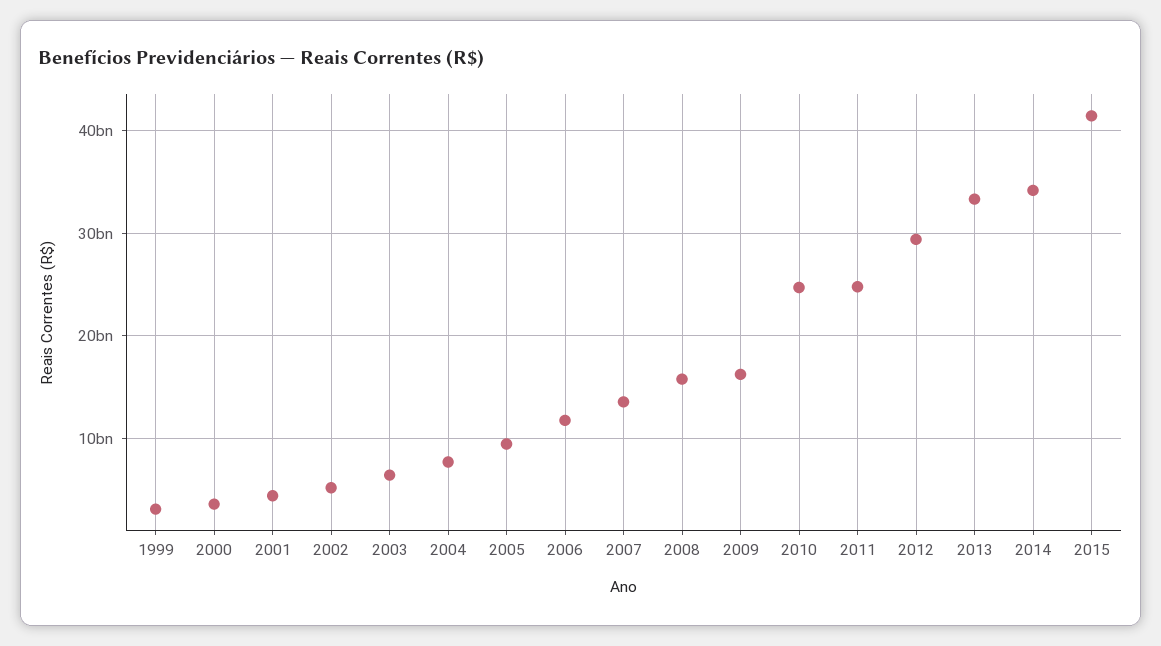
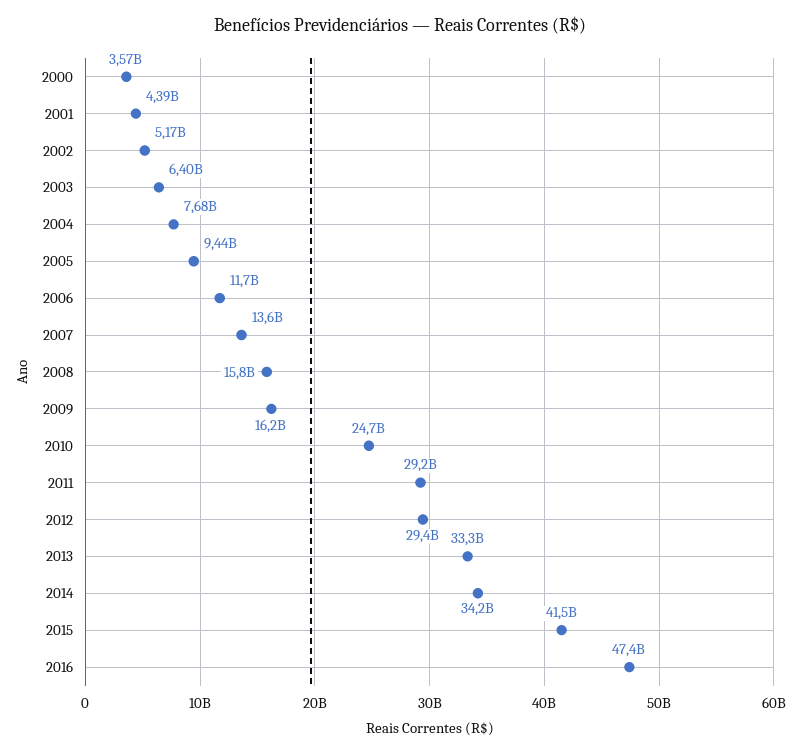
1999: 3000000000 -> none
2011: 25000000000 -> 29200000000
2016: none -> 47400000000

